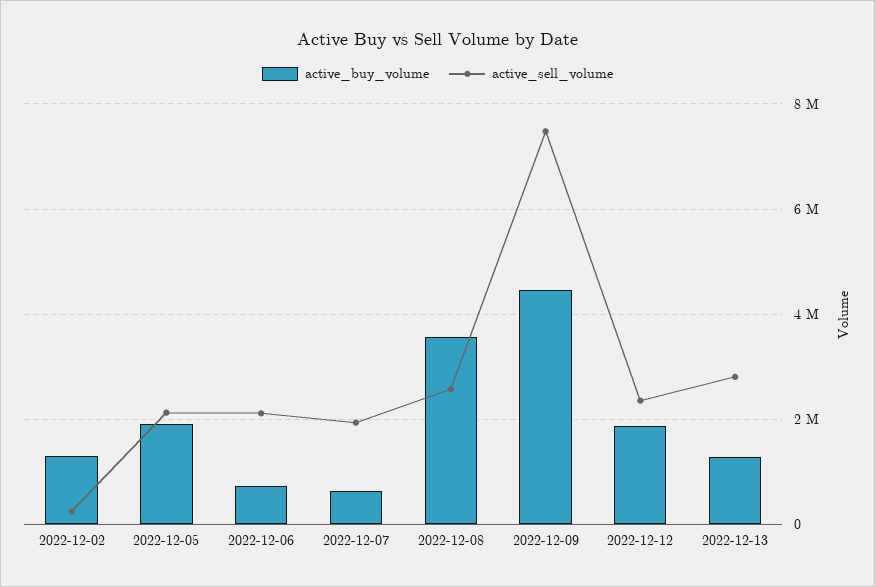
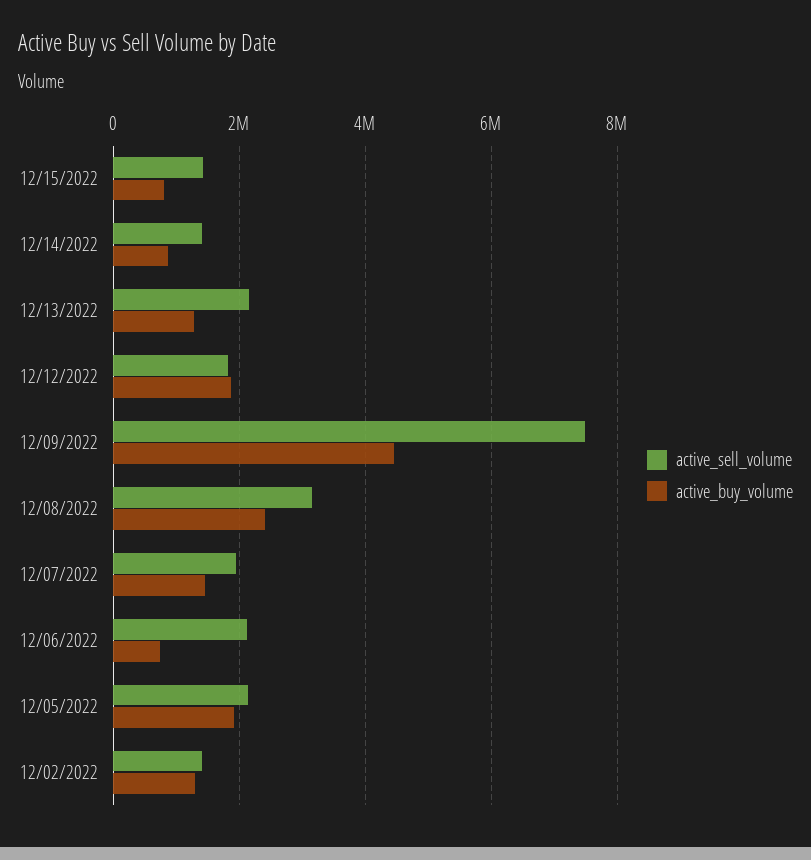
active_sell_volume, 2022-12-02: 200000 -> 1400000
active_buy_volume, 2022-12-07: 600000 -> 1400000
active_buy_volume, 2022-12-08: 3600000 -> 2400000
active_sell_volume, 2022-12-08: 2600000 -> 3200000
active_sell_volume, 2022-12-12: 2400000 -> 1800000
active_sell_volume, 2022-12-13: 2800000 -> 2200000
active_sell_volume, 12/15/2022: none -> 1400000
active_buy_volume, 12/15/2022: none -> 800000
active_sell_volume, 12/14/2022: none -> 1400000
active_buy_volume, 12/14/2022: none -> 800000

